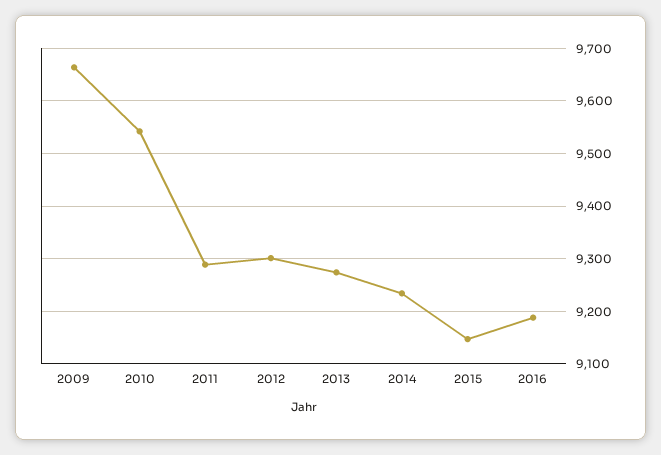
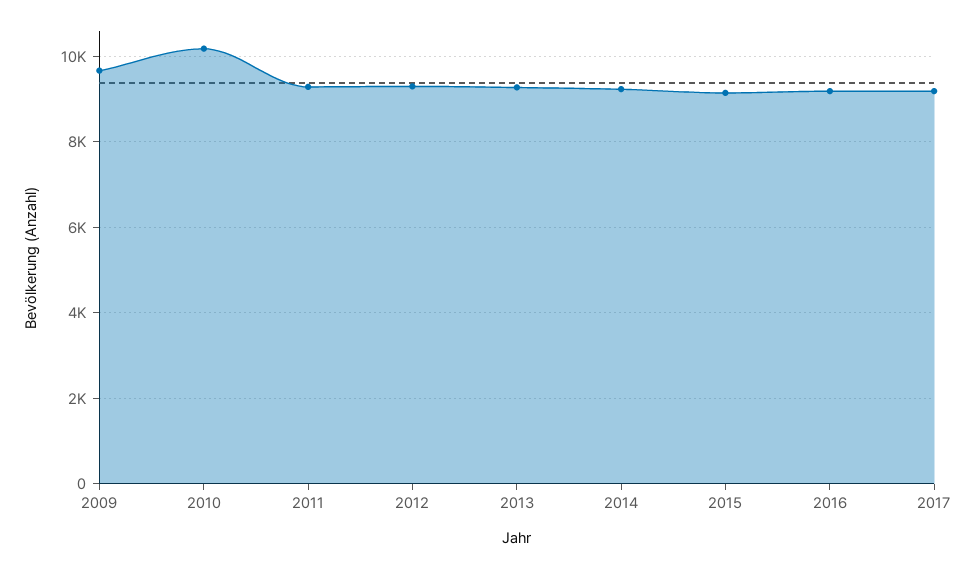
2010: 9540 -> 10200
2017: none -> 9200

